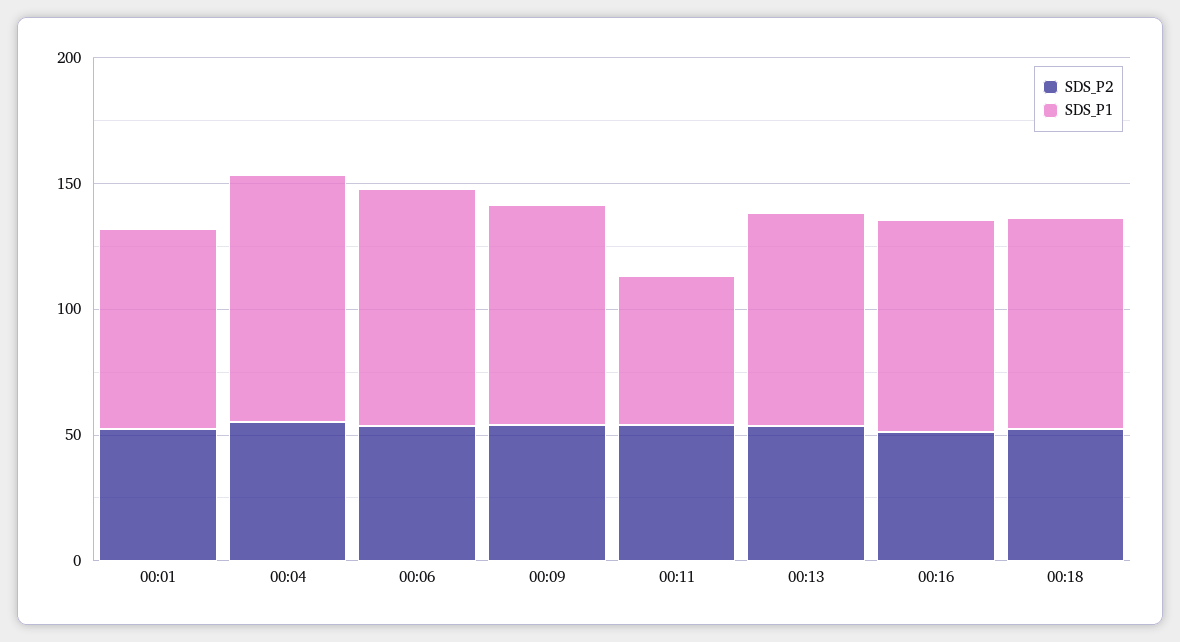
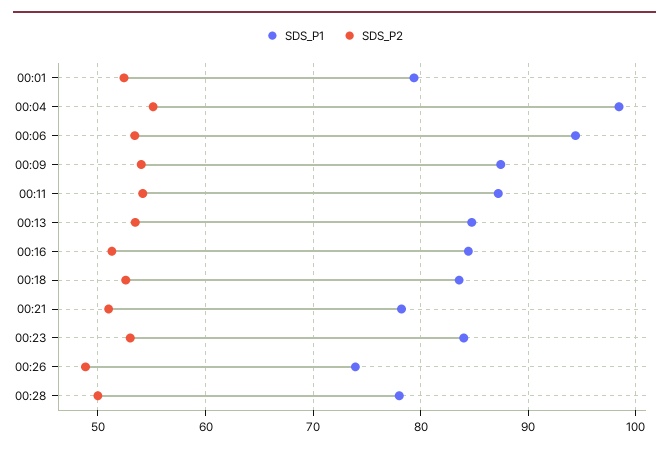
SDS_P1, 00:11: 60 -> 87
SDS_P1, 00:21: none -> 78
SDS_P2, 00:21: none -> 51
SDS_P1, 00:23: none -> 84
SDS_P2, 00:23: none -> 53
SDS_P1, 00:26: none -> 74
SDS_P2, 00:26: none -> 49
SDS_P1, 00:28: none -> 78
SDS_P2, 00:28: none -> 50

